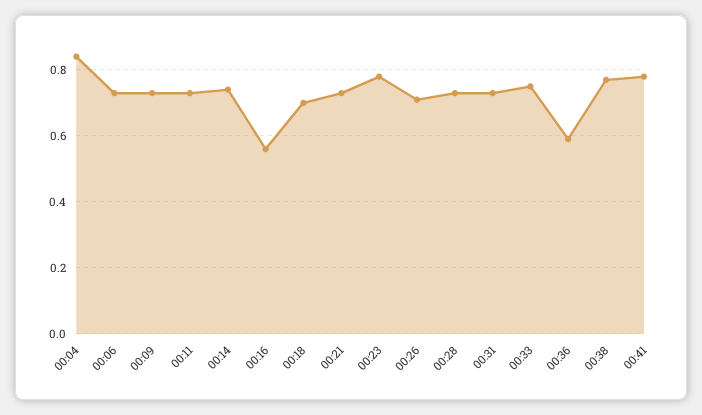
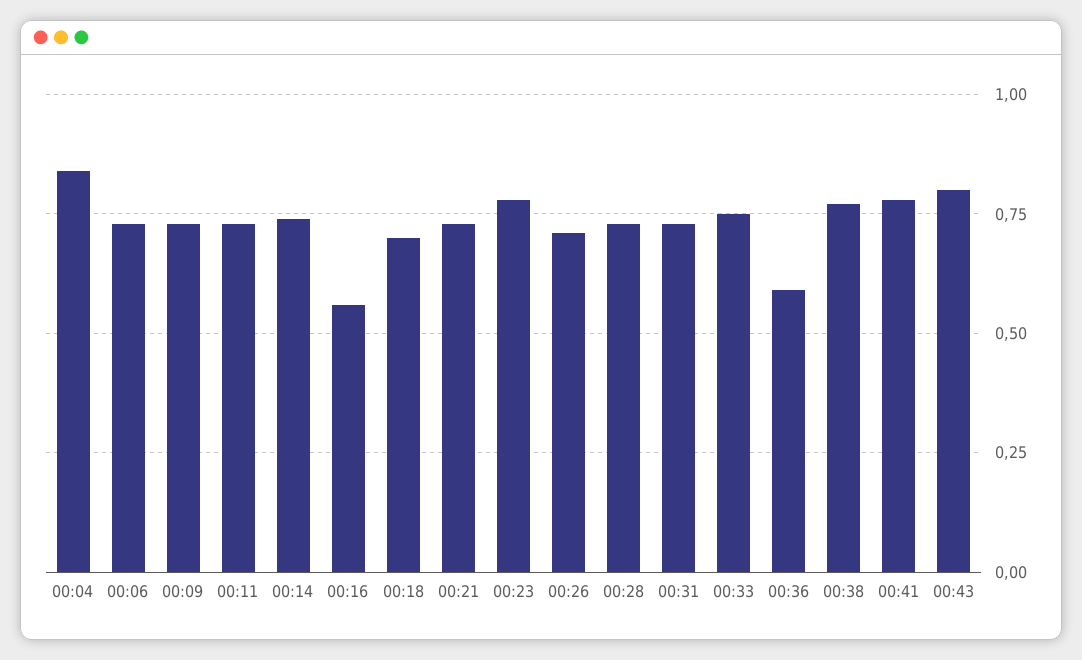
00:43: none -> 0.8

